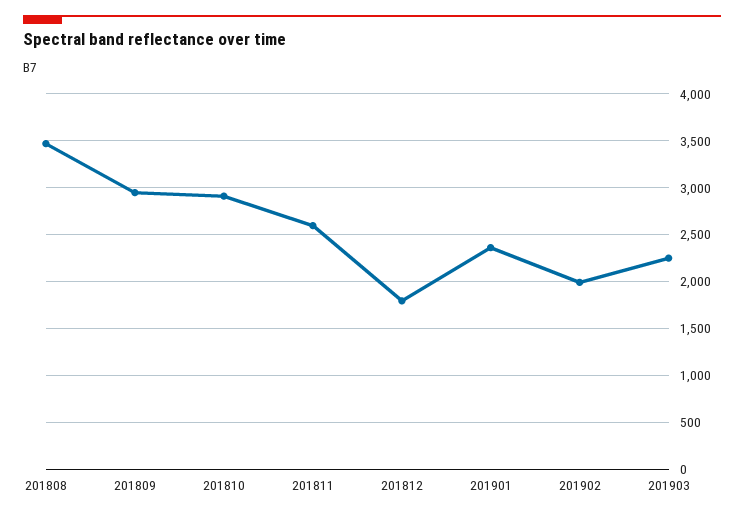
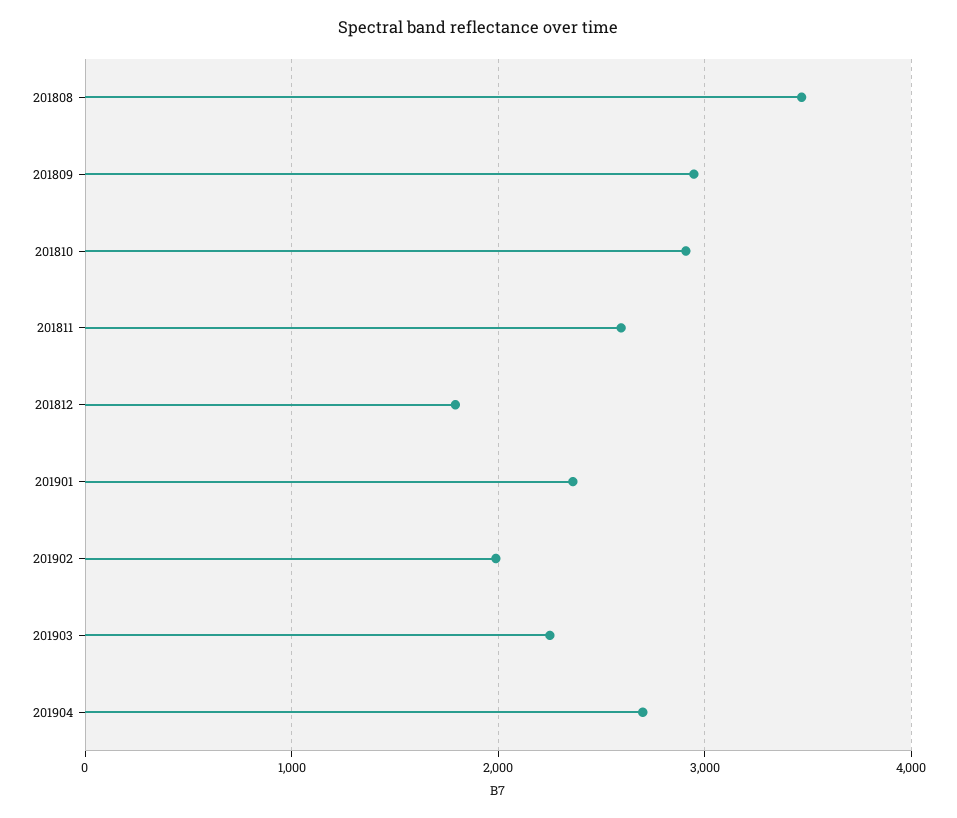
201904: none -> 2700

